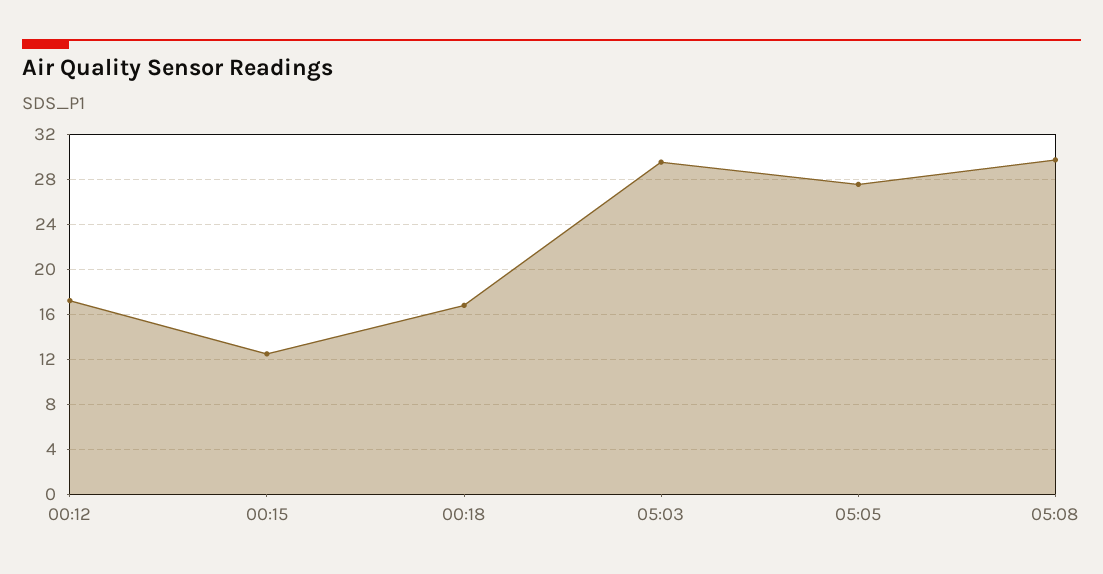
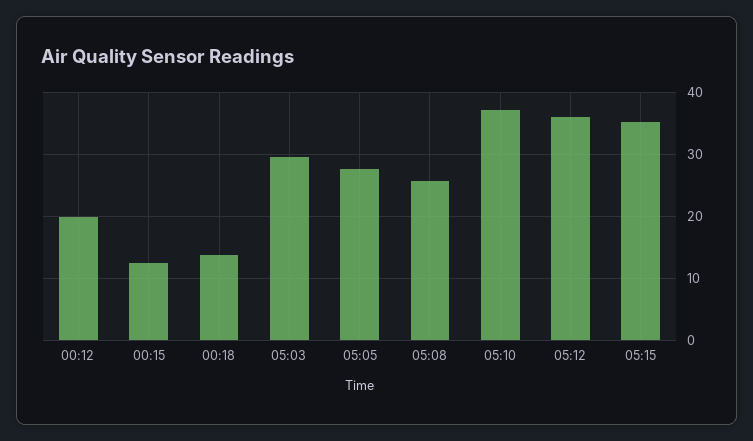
00:12: 17 -> 20
00:18: 17 -> 14
05:08: 30 -> 26
05:10: none -> 37
05:12: none -> 36
05:15: none -> 35

